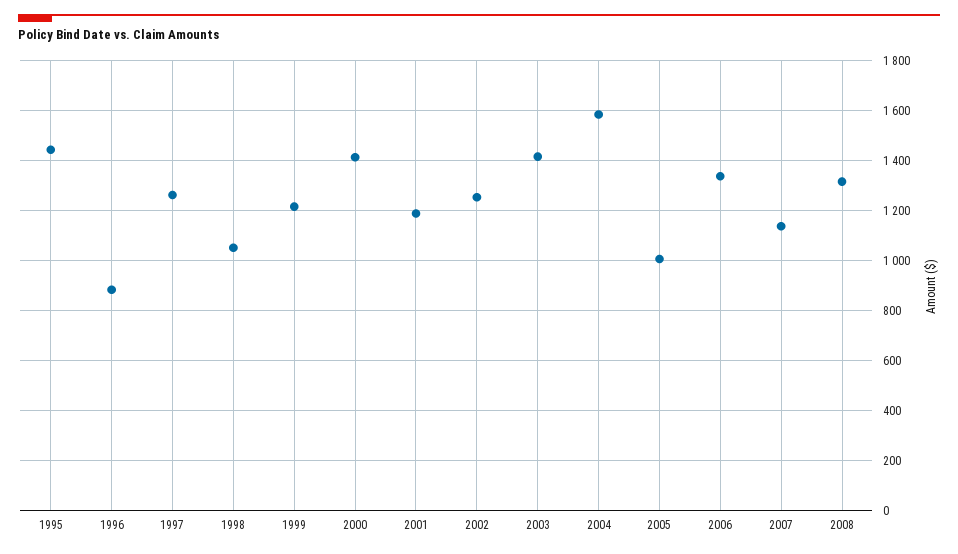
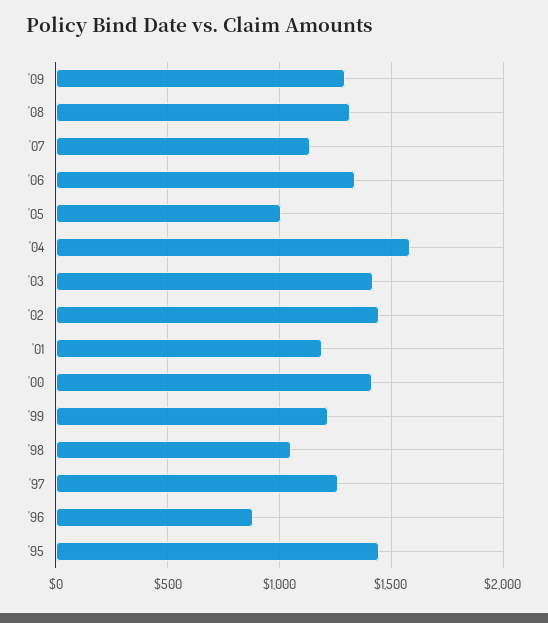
2002: 1250 -> 1450
'09: none -> 1300

